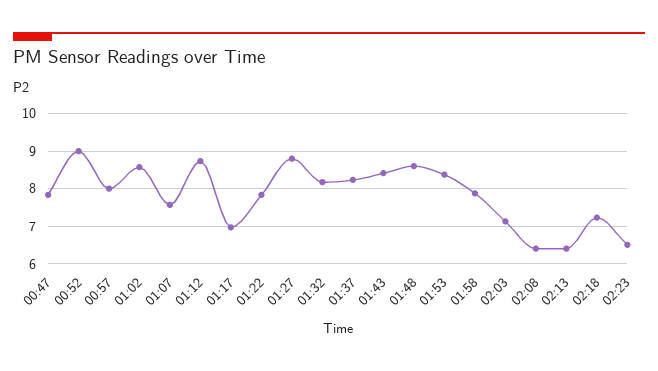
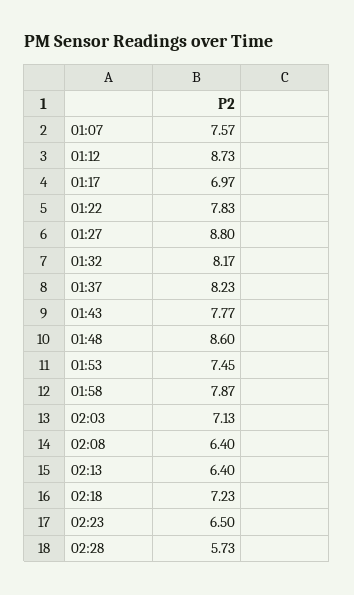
00:47: 7.8 -> none
00:52: 9 -> none
00:57: 8 -> none
01:02: 8.6 -> none
01:43: 8.4 -> 7.77
01:53: 8.4 -> 7.45
02:28: none -> 5.73

